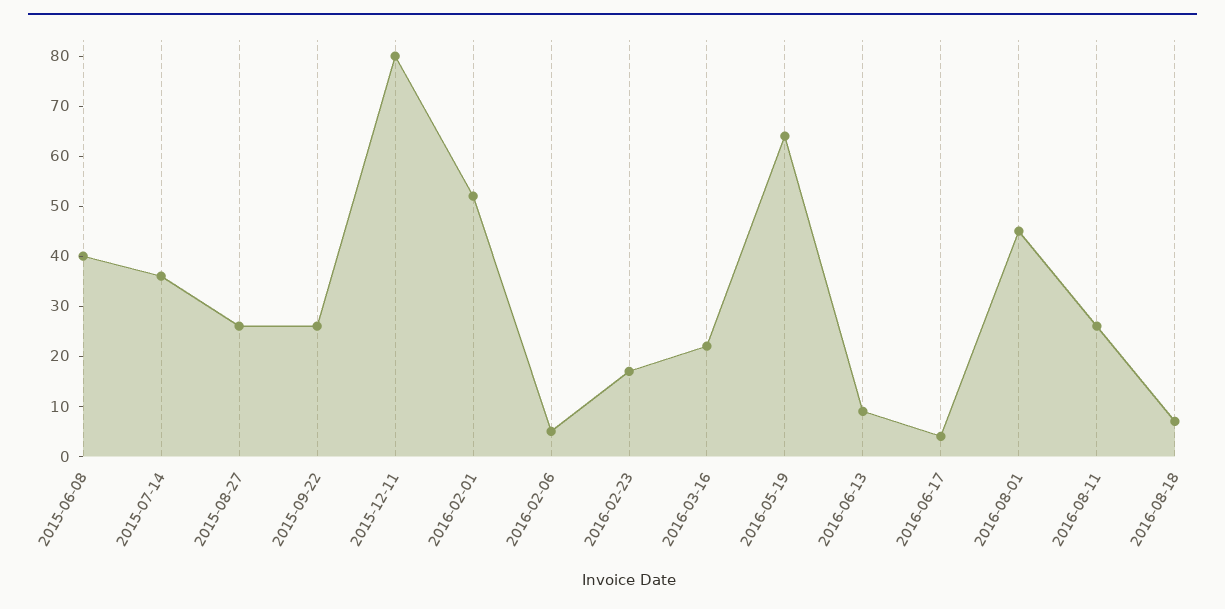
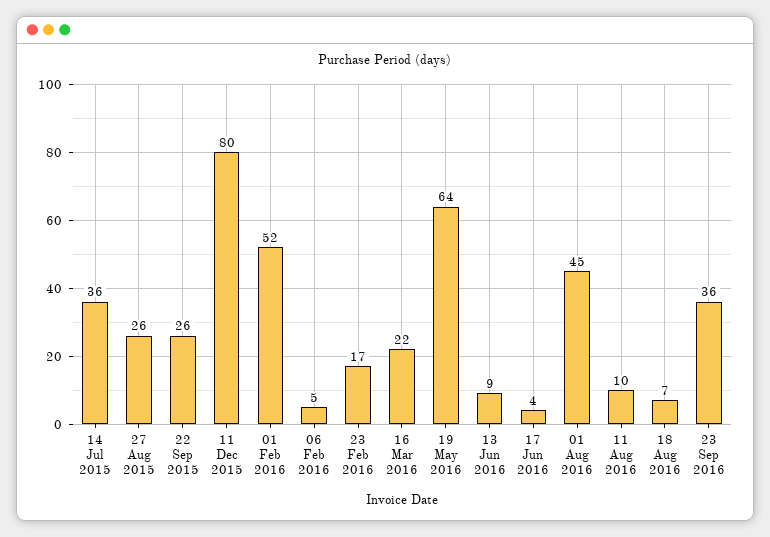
2015-06-08: 40 -> none
2016-08-11: 25 -> 10
23 Sep 2016: none -> 36

